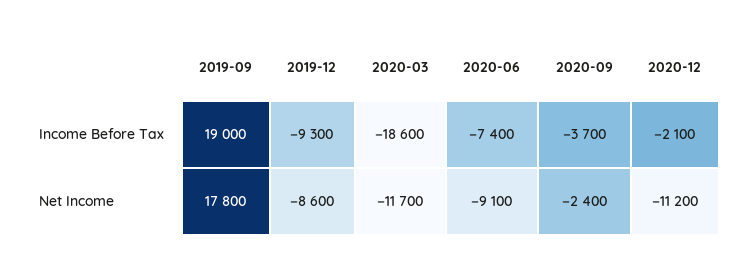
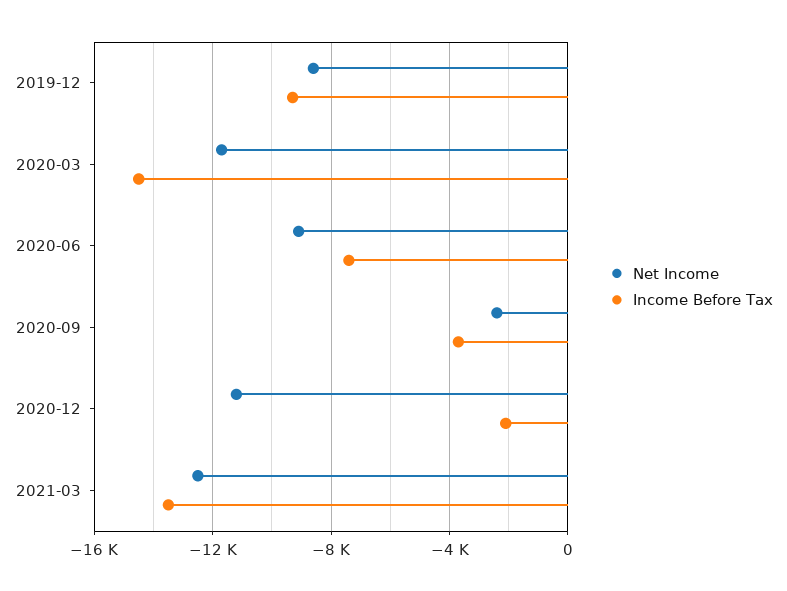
Income Before Tax, 2019-09: 19000 -> none
Income Before Tax, 2020-03: -18600 -> -14500
Net Income, 2019-09: 17800 -> none
Net Income, 2021-03: none -> -12500
Income Before Tax, 2021-03: none -> -13500

